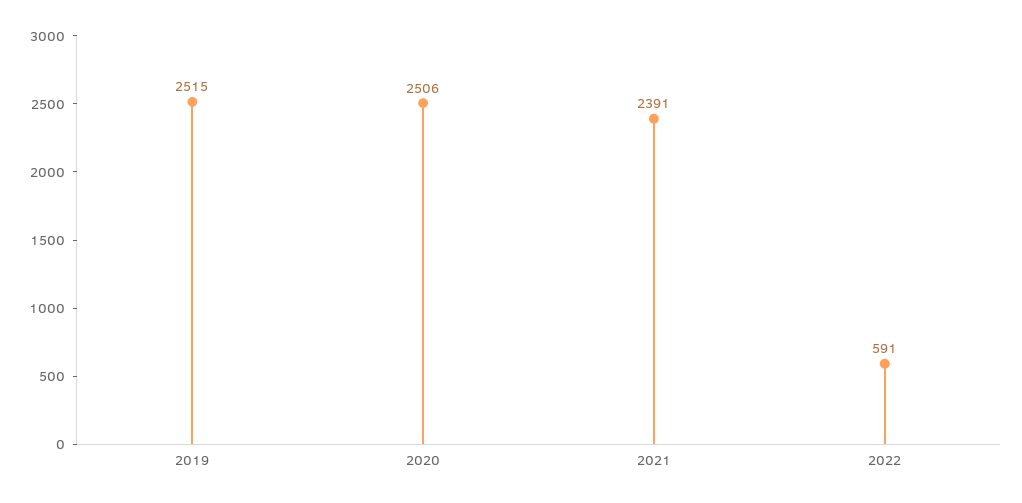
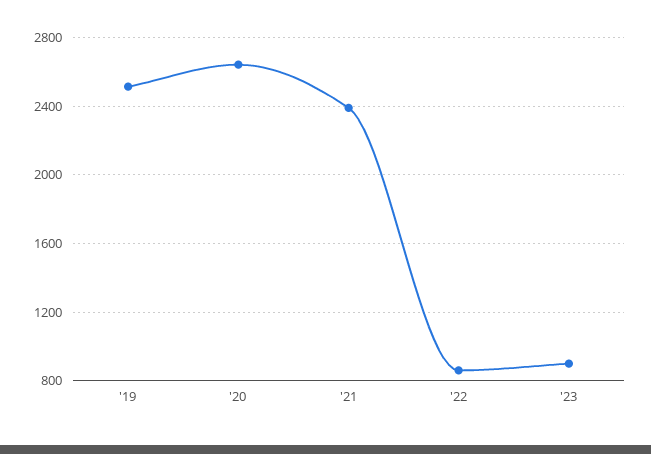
2020: 2506 -> 2650
2022: 591 -> 850
'23: none -> 900

